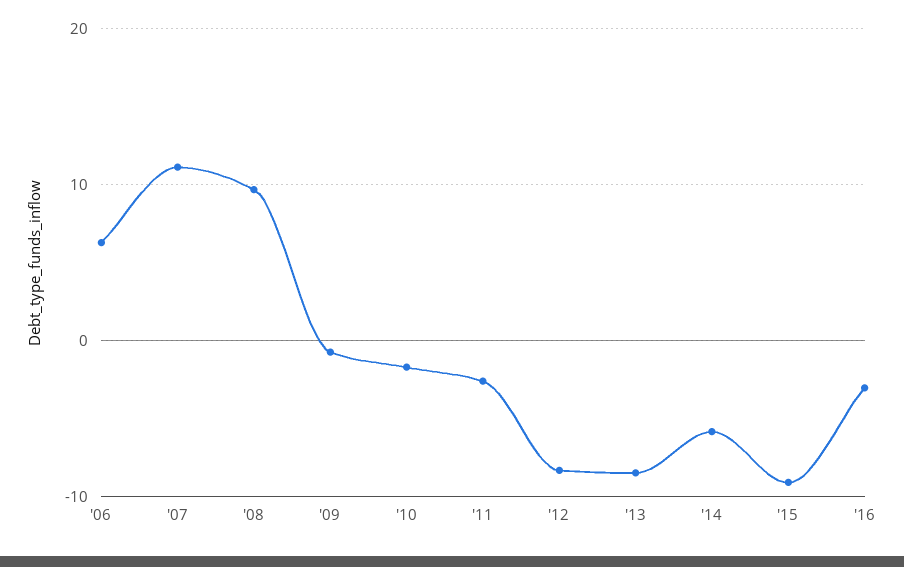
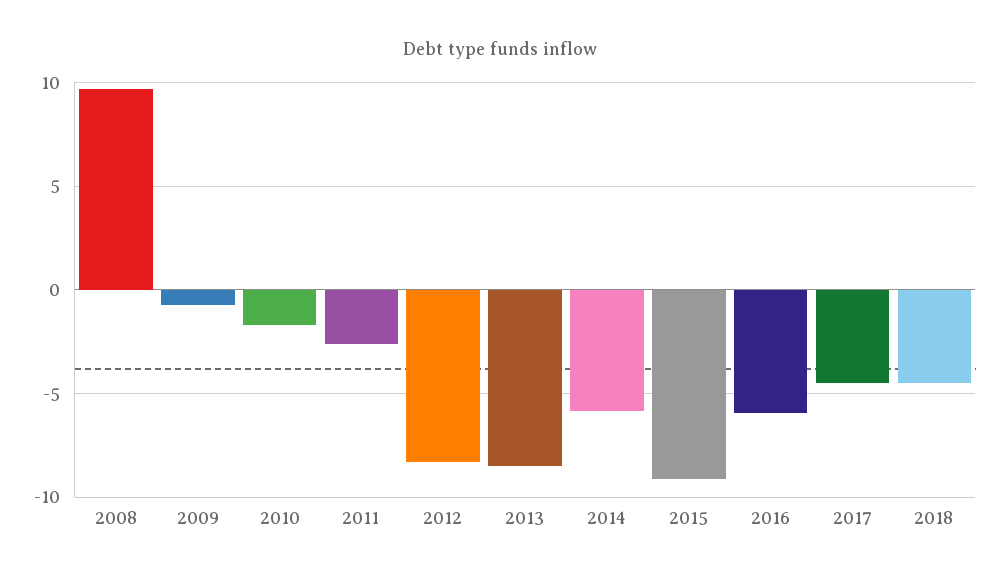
'06: 6 -> none
'07: 11 -> none
'16: -3 -> -6
2017: none -> -4.5
2018: none -> -4.5

